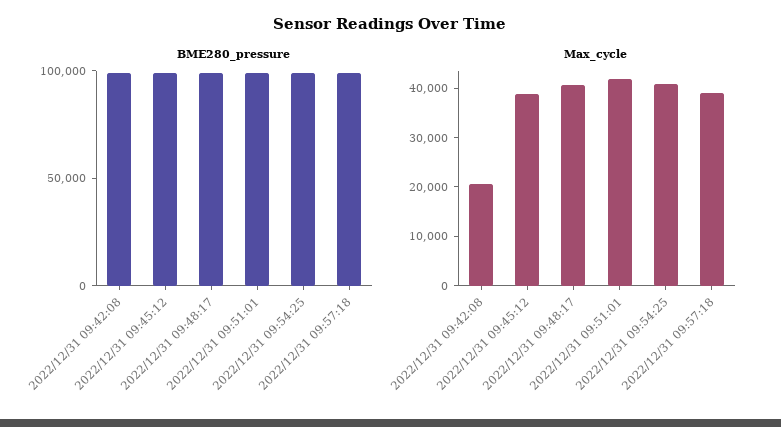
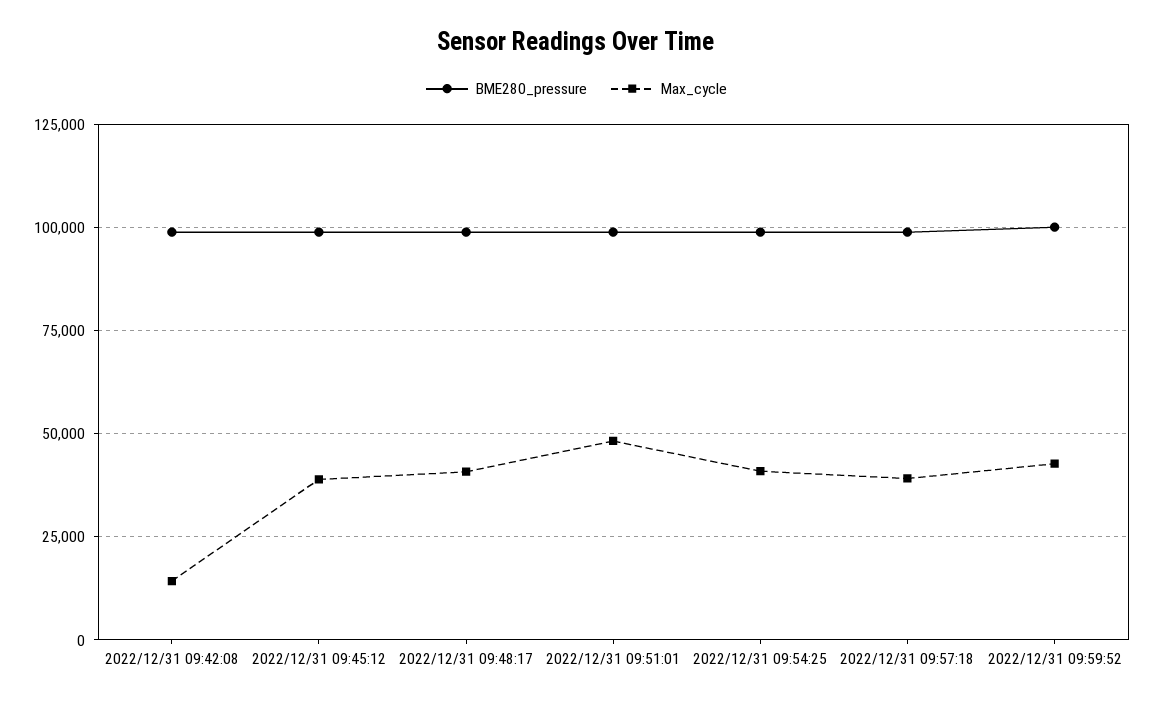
Max_cycle, 2022/12/31 09:42:08: 20000 -> 15000
Max_cycle, 2022/12/31 09:51:01: 42000 -> 47500
BME280_pressure, 2022/12/31 09:59:52: none -> 100000
Max_cycle, 2022/12/31 09:59:52: none -> 42500

